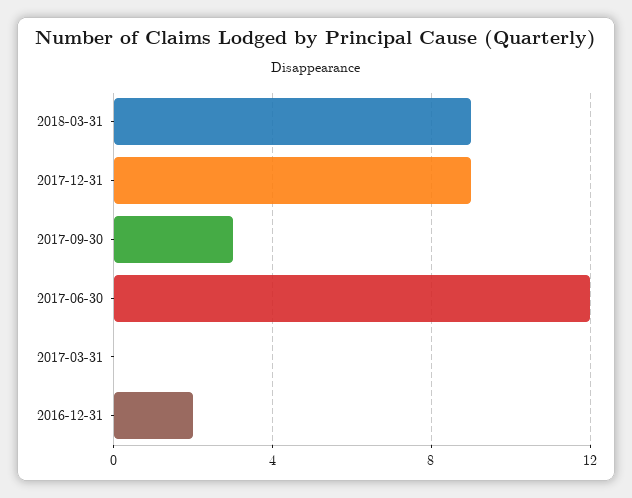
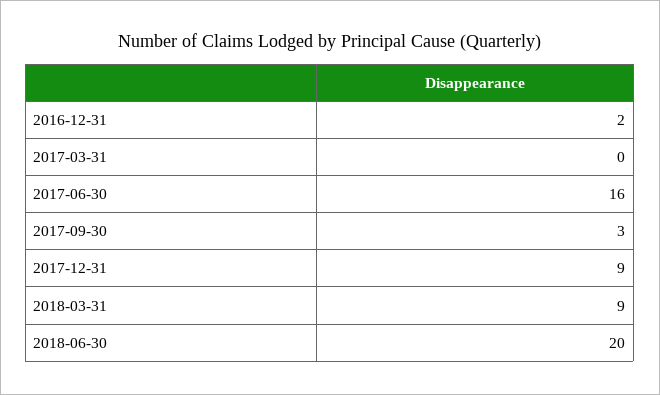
2017-06-30: 12 -> 16
2018-06-30: none -> 20

